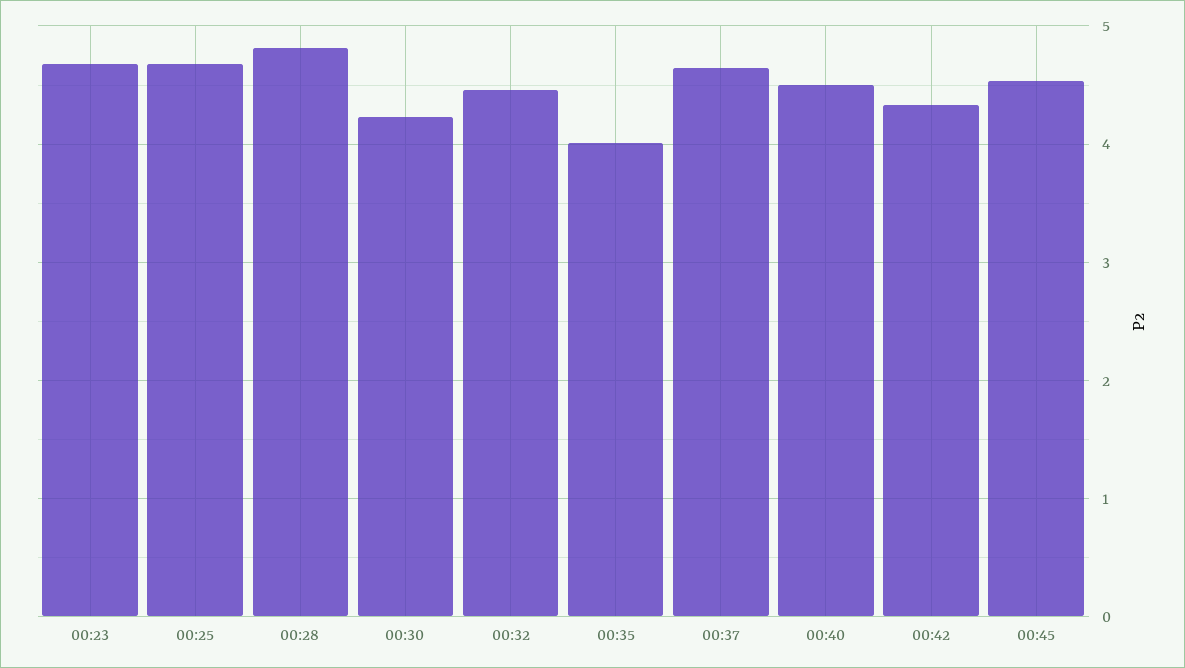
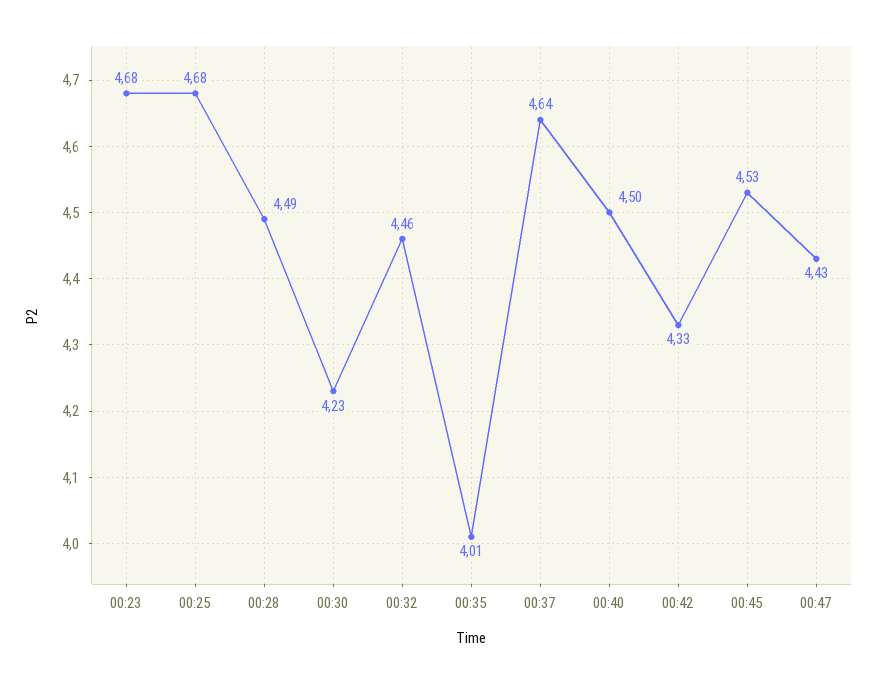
00:28: 4.8 -> 4.49
00:47: none -> 4.43

